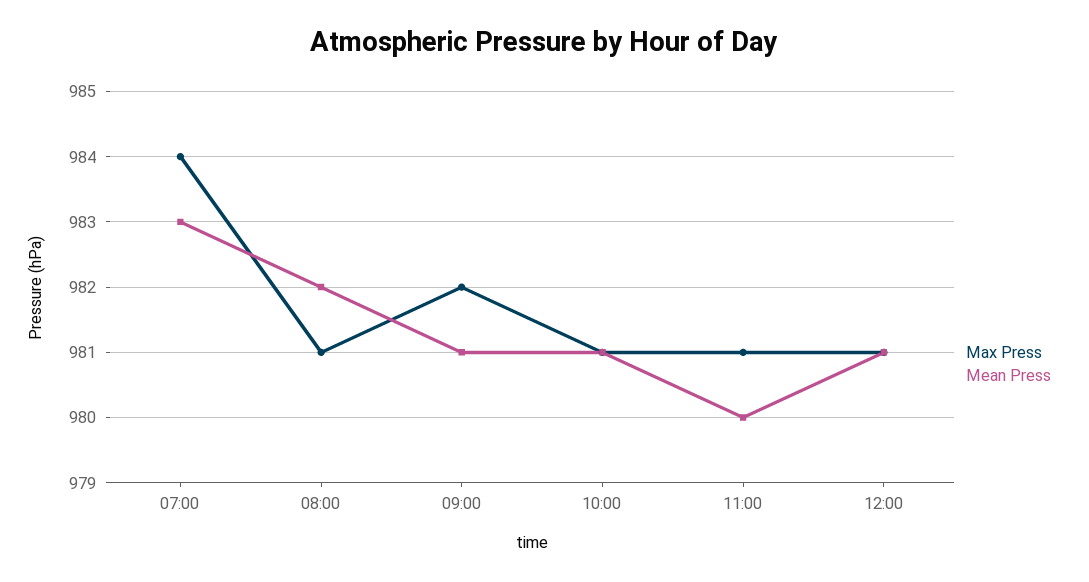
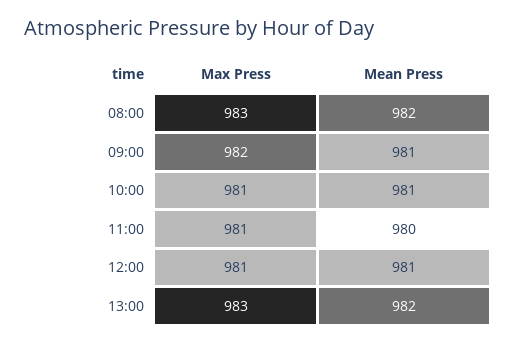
Max Press, 07:00: 984 -> none
Mean Press, 07:00: 983 -> none
Max Press, 08:00: 981 -> 983
Max Press, 13:00: none -> 983
Mean Press, 13:00: none -> 982

